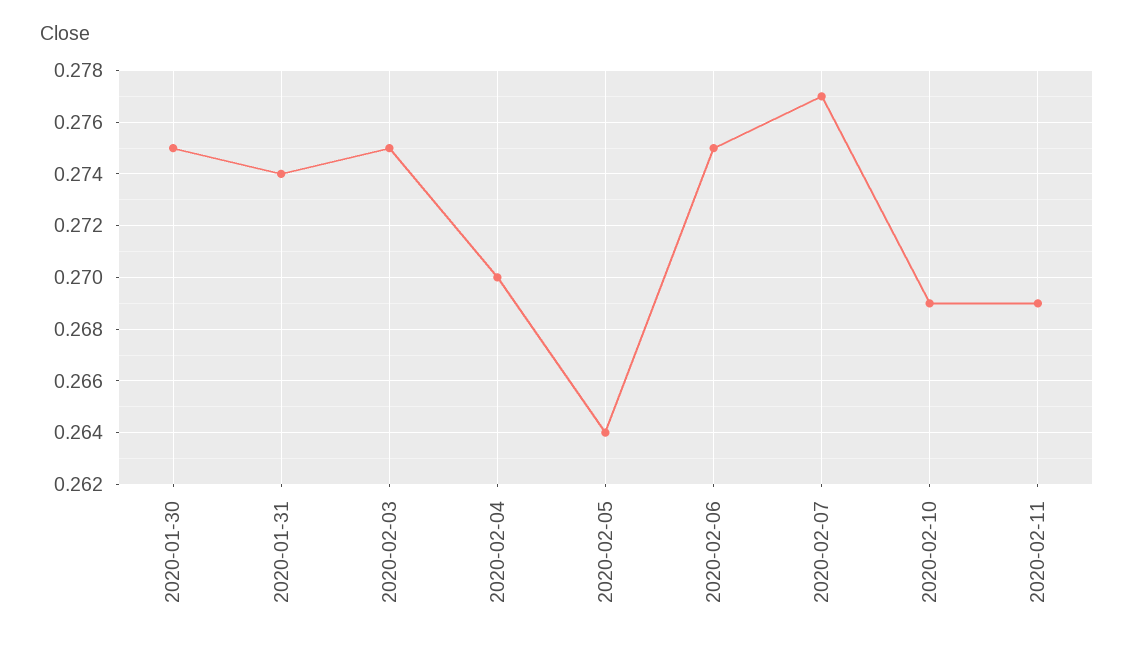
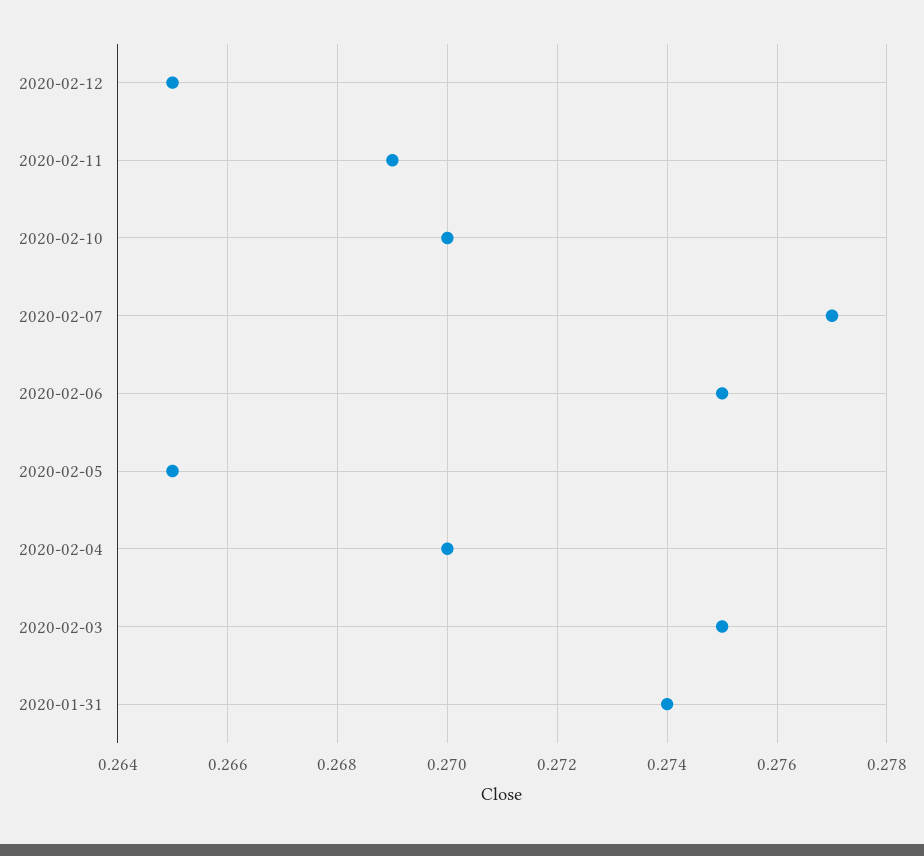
2020-01-30: 0.275 -> none
2020-02-05: 0.264 -> 0.265
2020-02-10: 0.269 -> 0.27
2020-02-12: none -> 0.265

